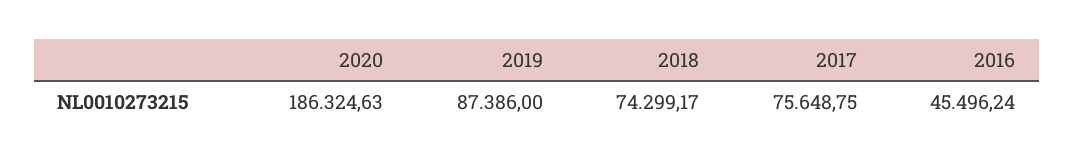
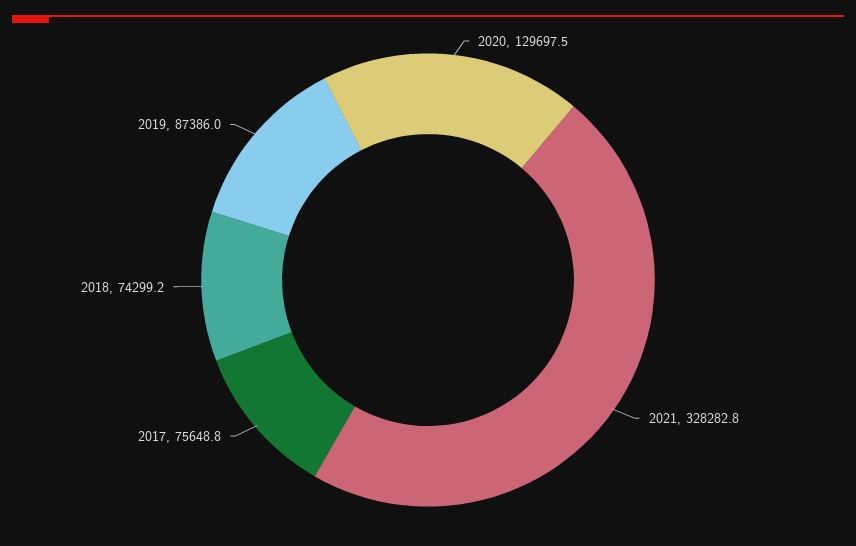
2020: 186324.63 -> 129697.5
2016: 45496.24 -> none
2021: none -> 328282.8

